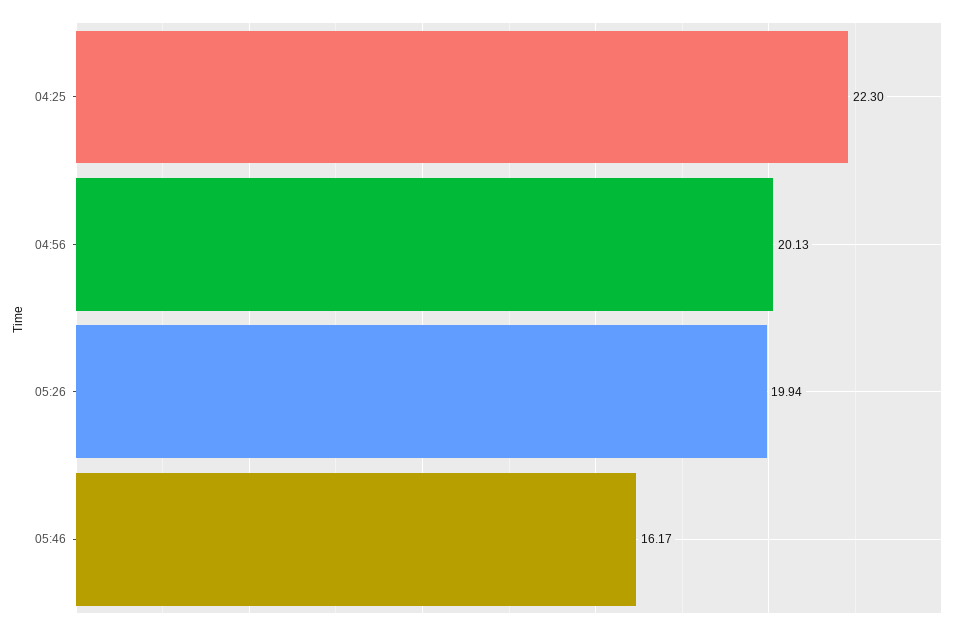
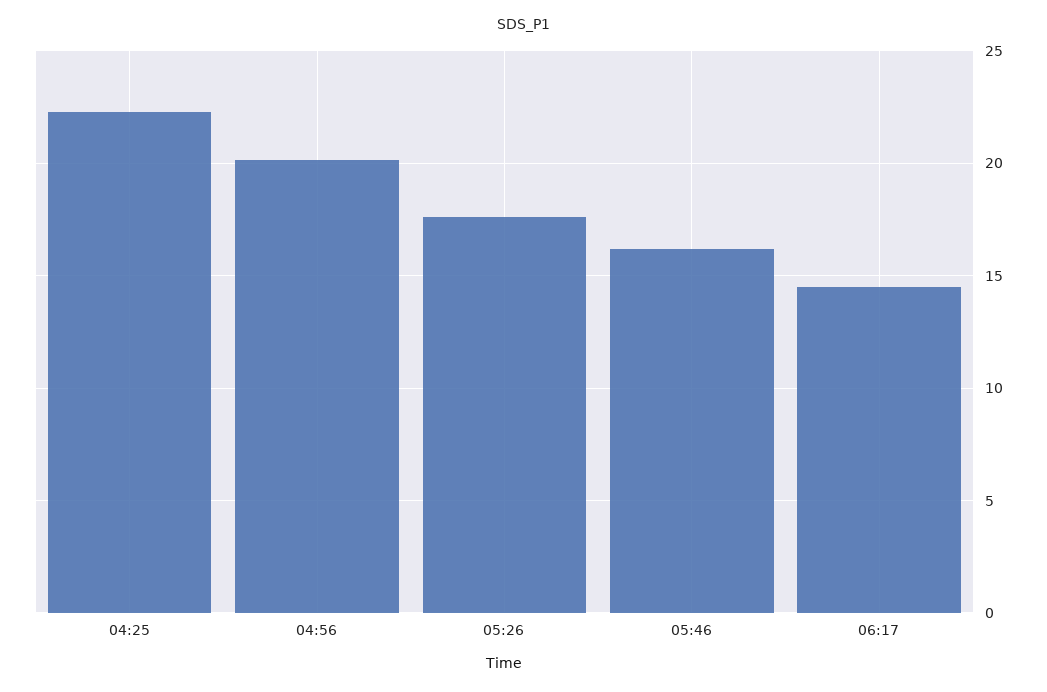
05:26: 19.94 -> 17.5
06:17: none -> 14.5

